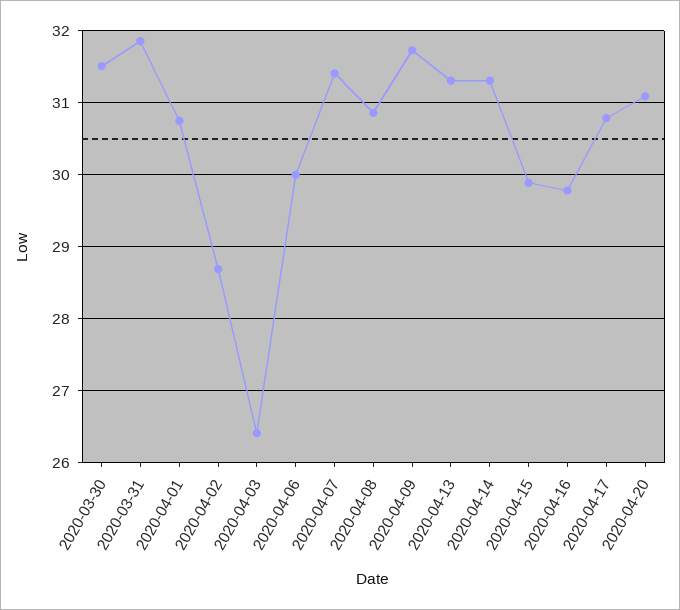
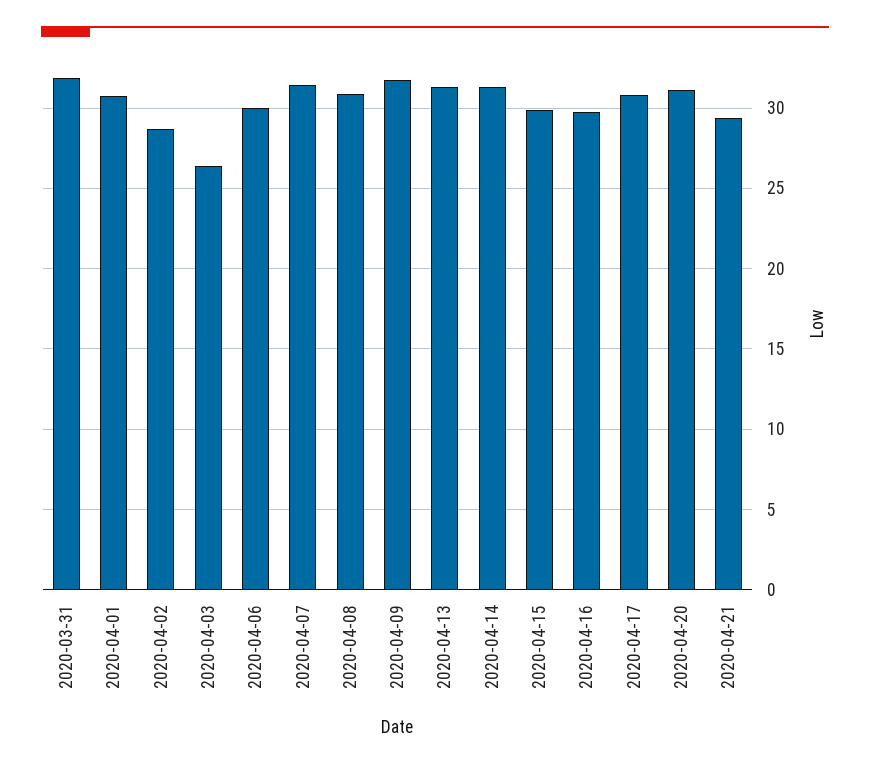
2020-03-30: 31.5 -> none
2020-04-21: none -> 29.5

